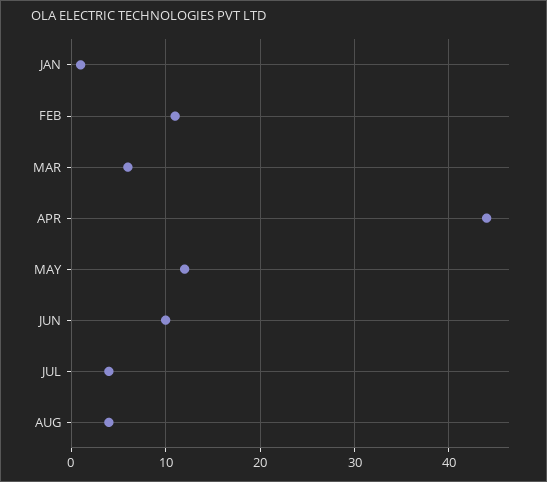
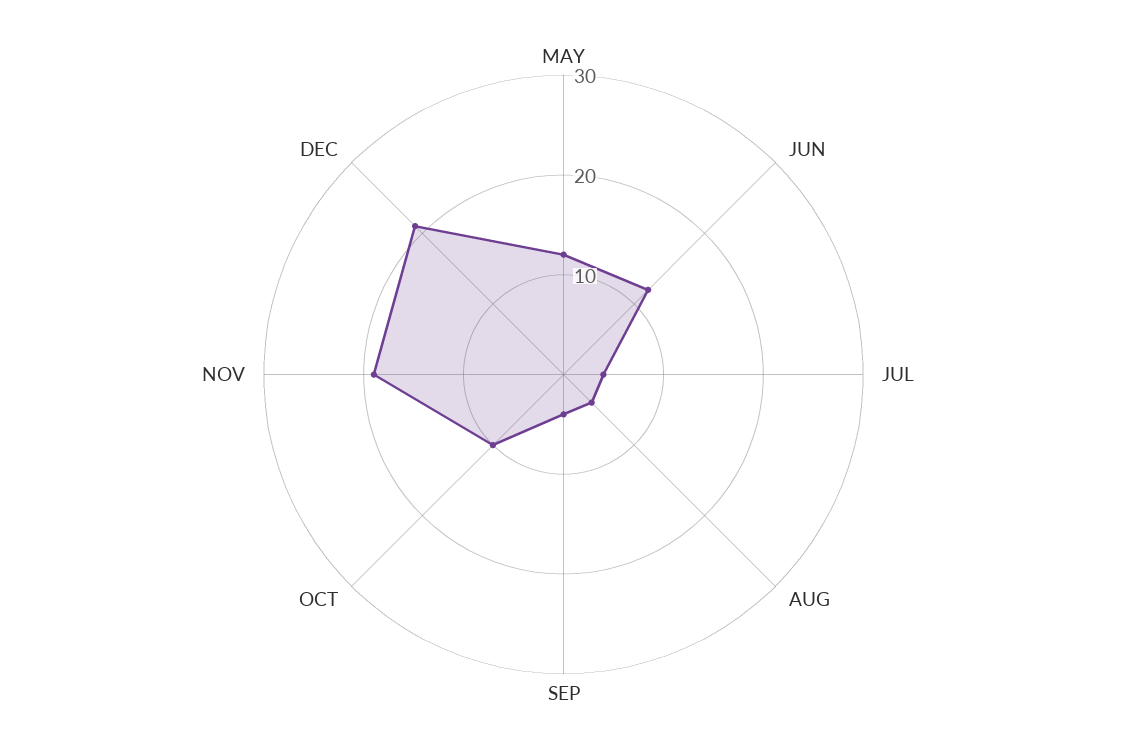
JAN: 1 -> none
FEB: 11 -> none
MAR: 6 -> none
APR: 44 -> none
JUN: 10 -> 12
SEP: none -> 4
OCT: none -> 10
NOV: none -> 19
DEC: none -> 21

